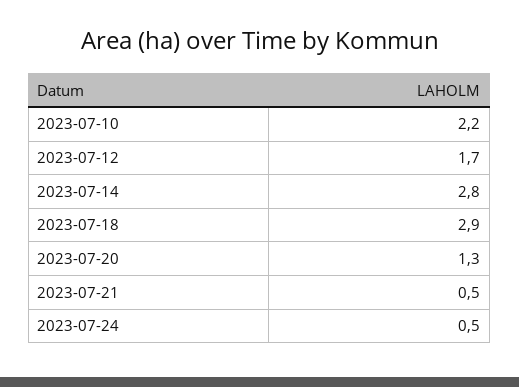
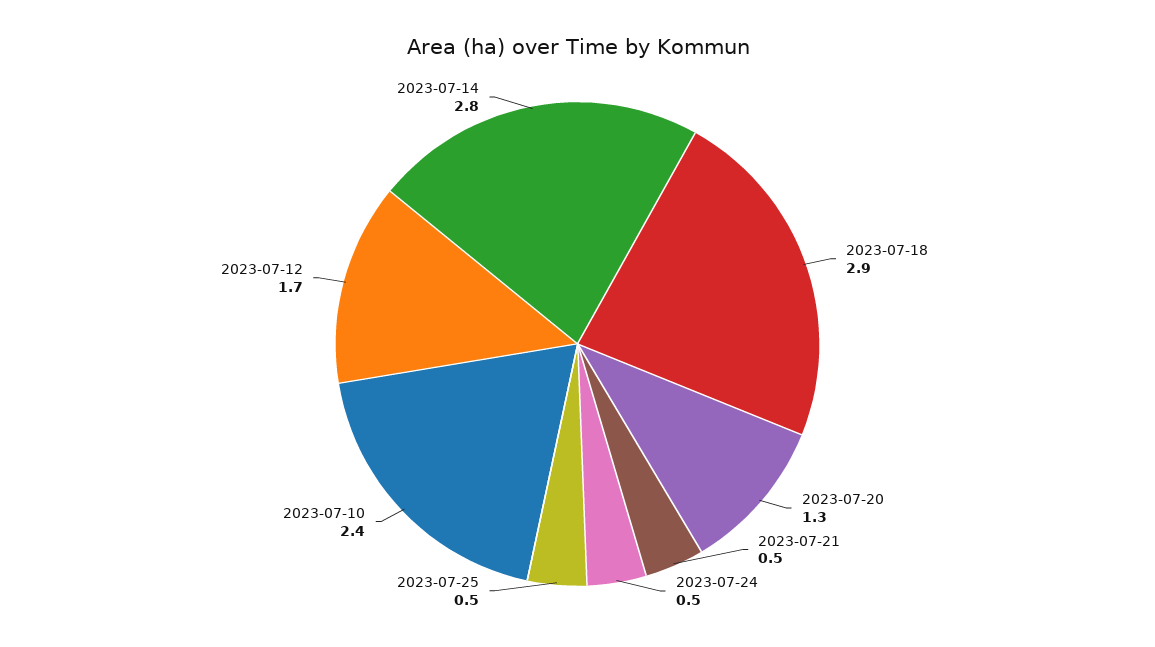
2023-07-10: 2.2 -> 2.4
2023-07-25: none -> 0.5

